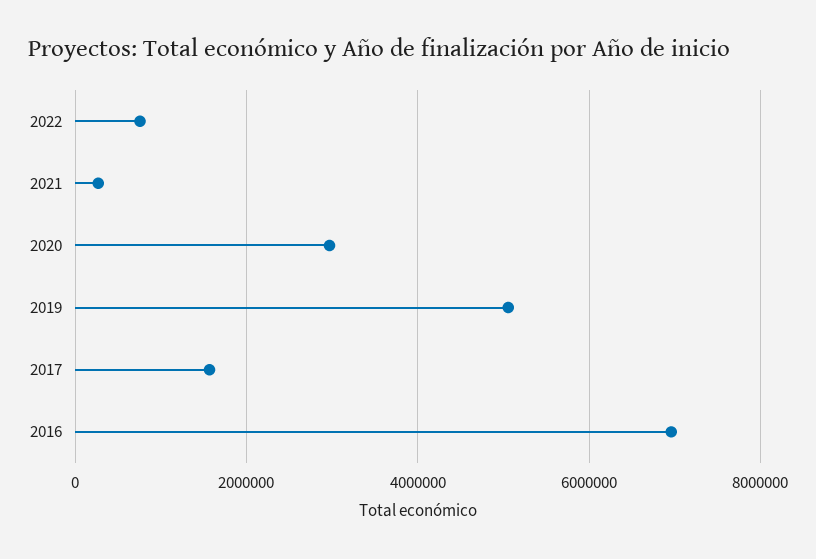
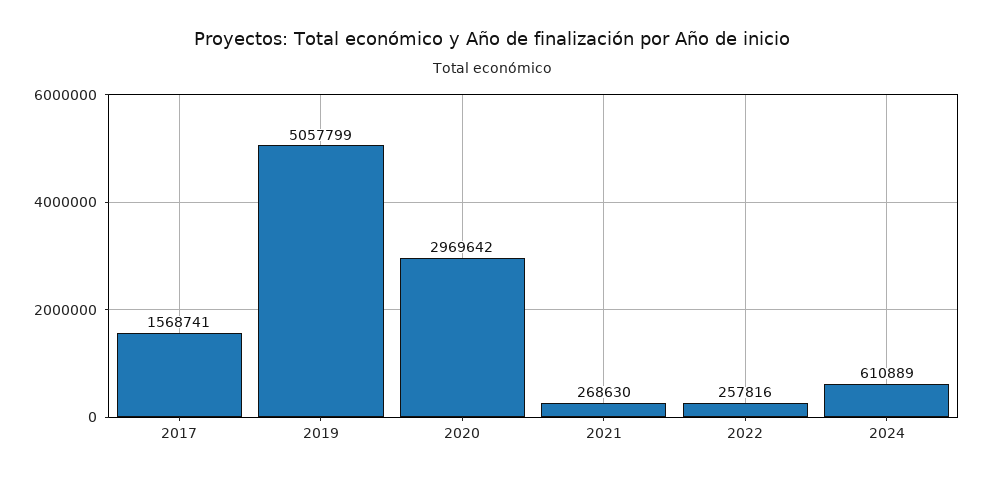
2022: 800000 -> 257816
2016: 7000000 -> none
2024: none -> 610889

